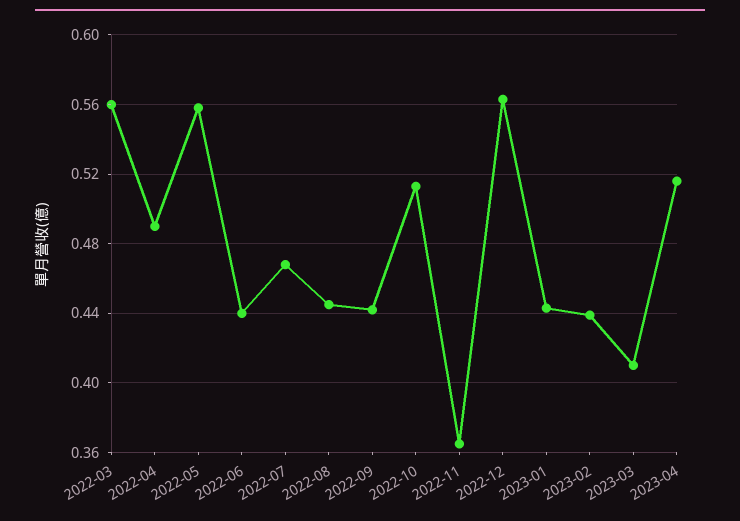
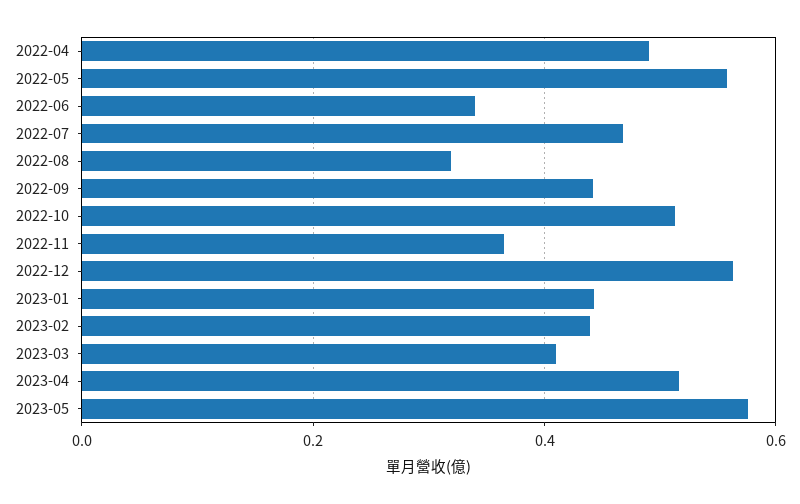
2022-03: 0.56 -> none
2022-06: 0.44 -> 0.34
2022-08: 0.445 -> 0.32
2023-05: none -> 0.58

